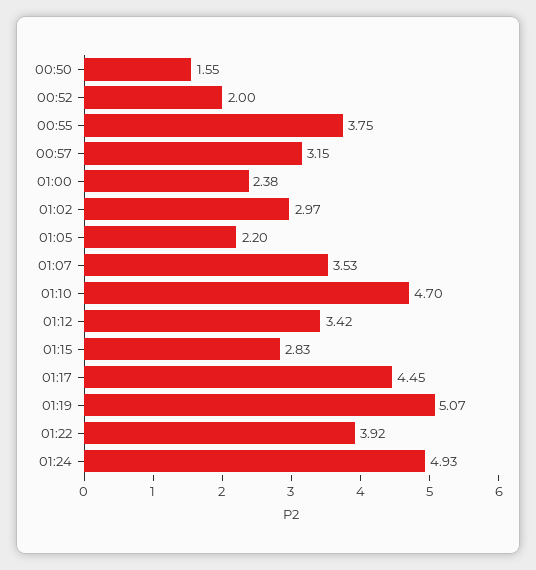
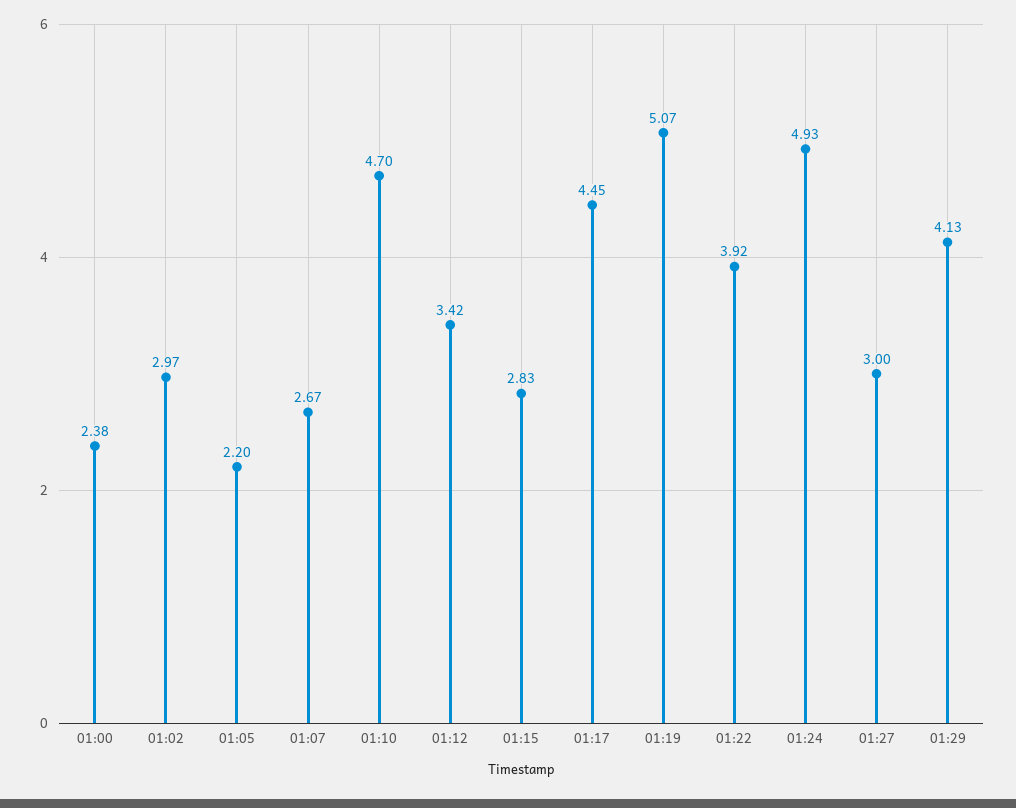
00:50: 1.55 -> none
00:52: 2 -> none
00:55: 3.75 -> none
00:57: 3.15 -> none
01:07: 3.53 -> 2.67
01:27: none -> 3
01:29: none -> 4.13

